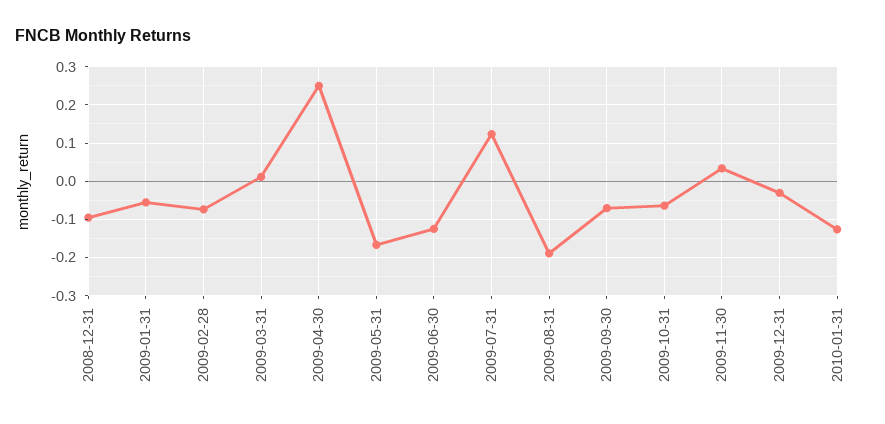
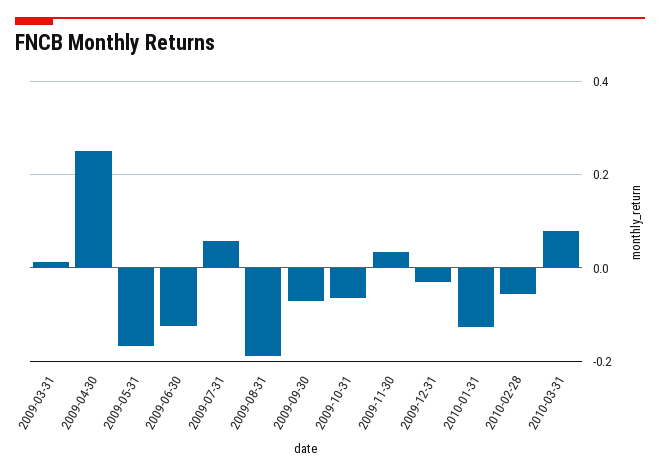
2008-12-31: -0.1 -> none
2009-01-31: -0.06 -> none
2009-02-28: -0.08 -> none
2009-07-31: 0.12 -> 0.06
2010-02-28: none -> -0.06
2010-03-31: none -> 0.08

